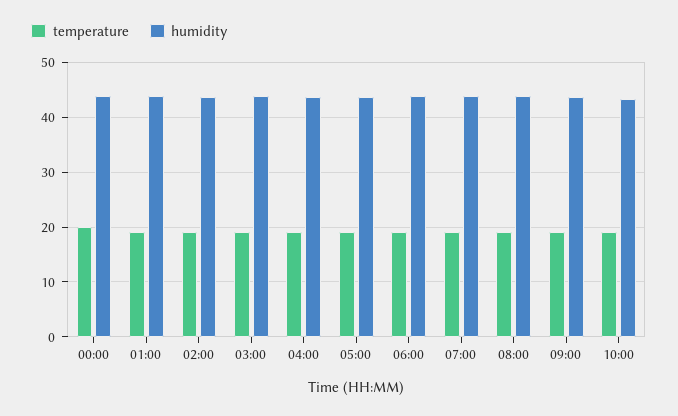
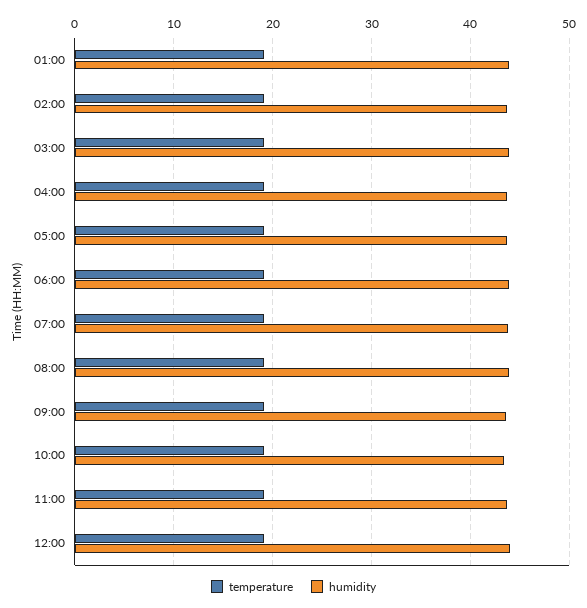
temperature, 00:00: 20 -> none
humidity, 00:00: 44 -> none
temperature, 11:00: none -> 19
humidity, 11:00: none -> 44
temperature, 12:00: none -> 19
humidity, 12:00: none -> 44

